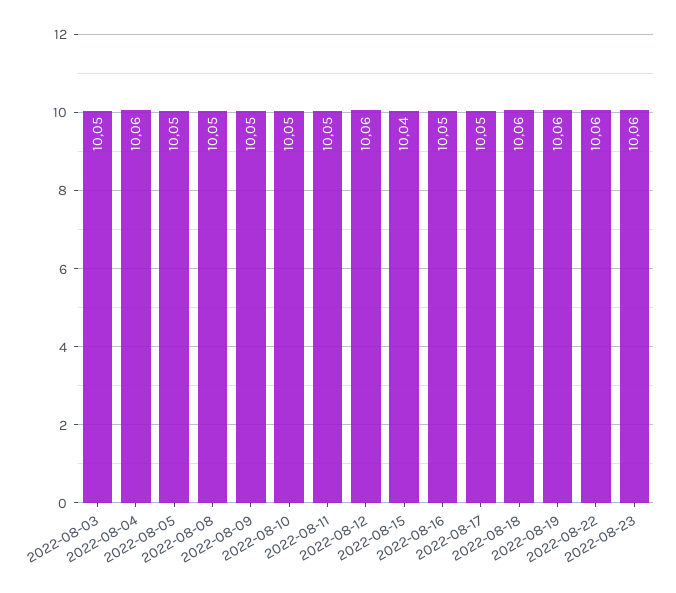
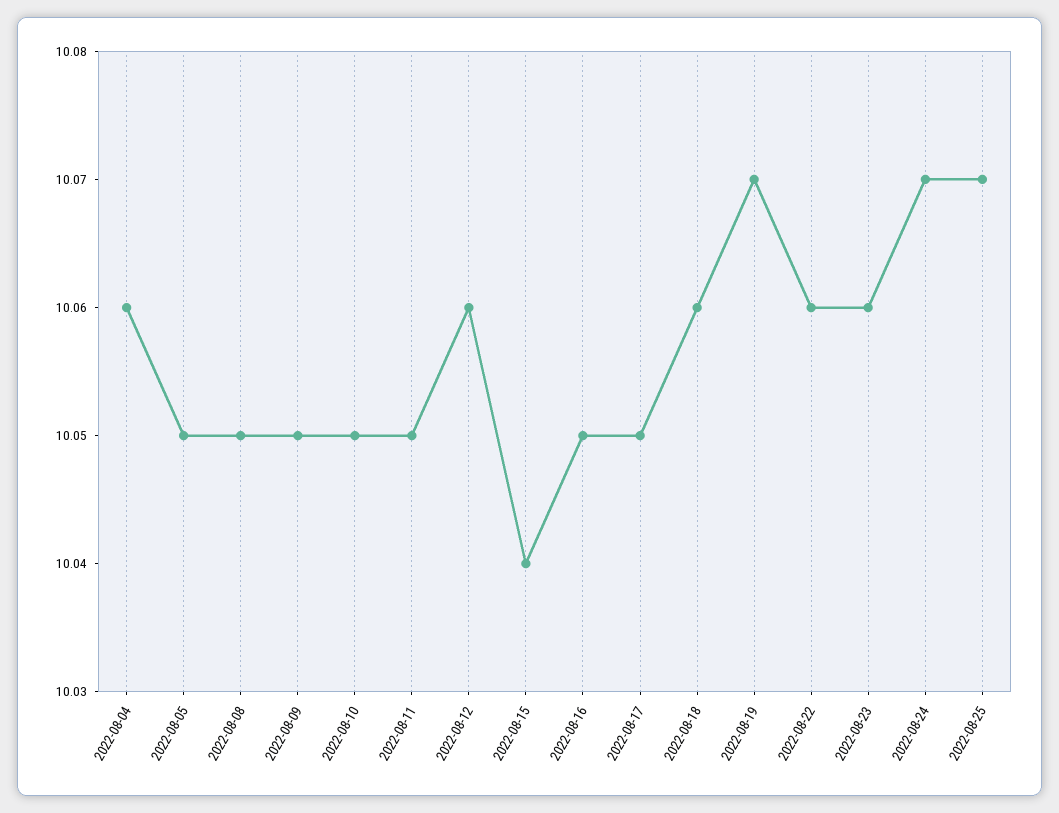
2022-08-03: 10.05 -> none
2022-08-19: 10.06 -> 10.07
2022-08-24: none -> 10.07
2022-08-25: none -> 10.07

